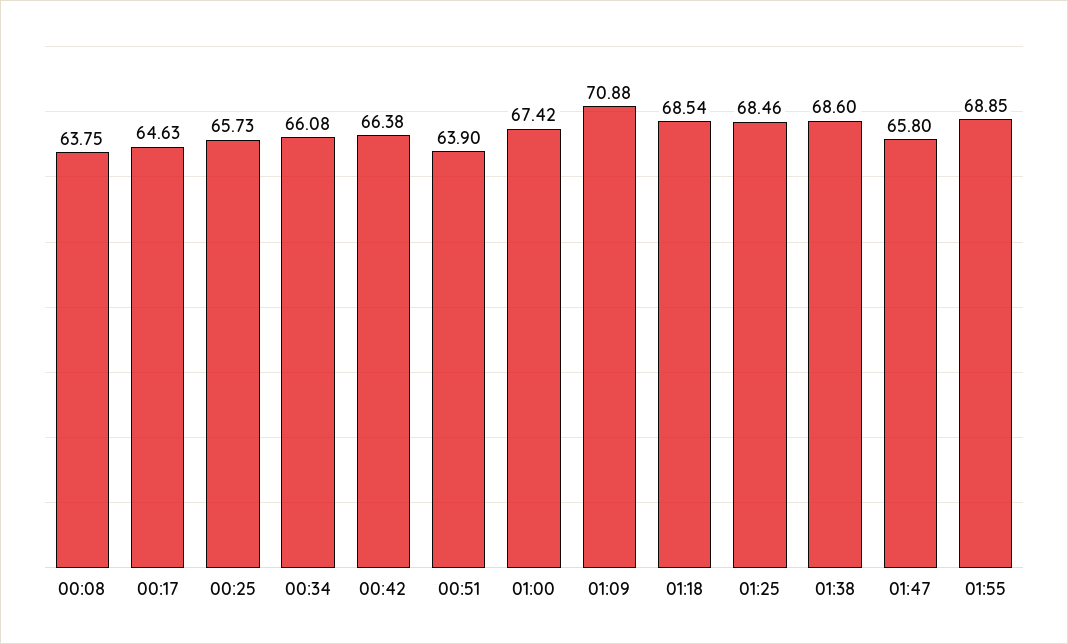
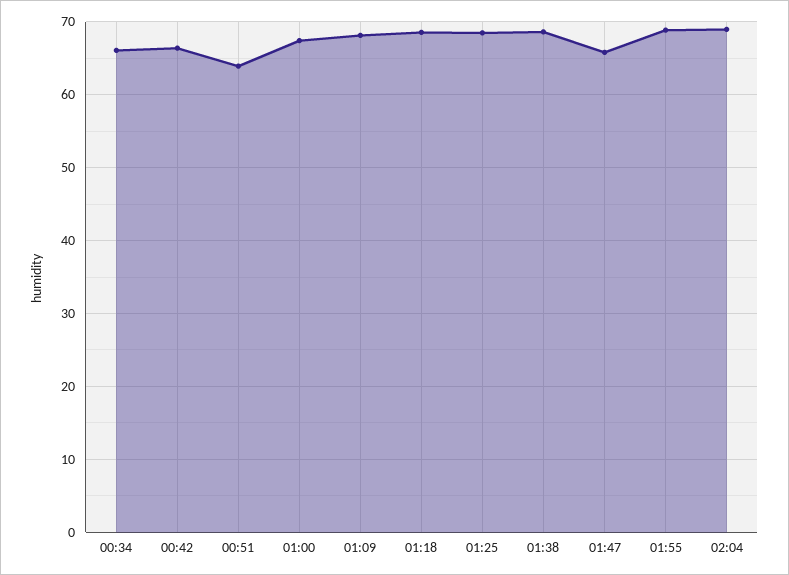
00:08: 63.75 -> none
00:17: 64.63 -> none
00:25: 65.73 -> none
01:09: 70.88 -> 68
02:04: none -> 69

